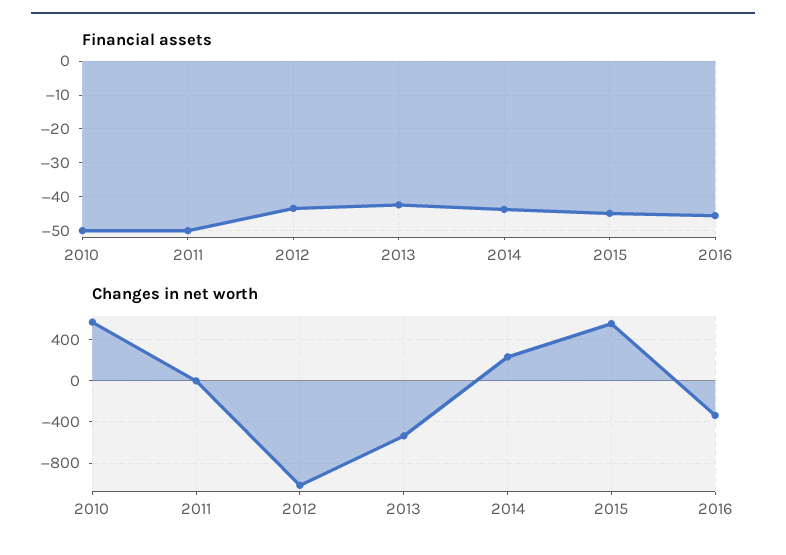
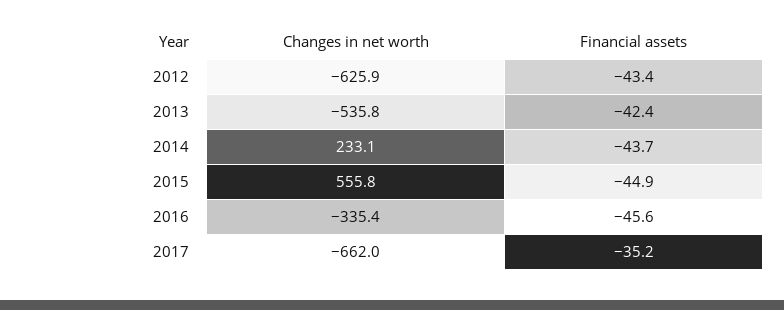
Financial assets, 2010: -50 -> none
Financial assets, 2011: -50 -> none
Changes in net worth, 2010: 600 -> none
Changes in net worth, 2011: 0 -> none
Changes in net worth, 2012: -1000 -> -625.9
Changes in net worth, 2017: none -> -662
Financial assets, 2017: none -> -35.2

